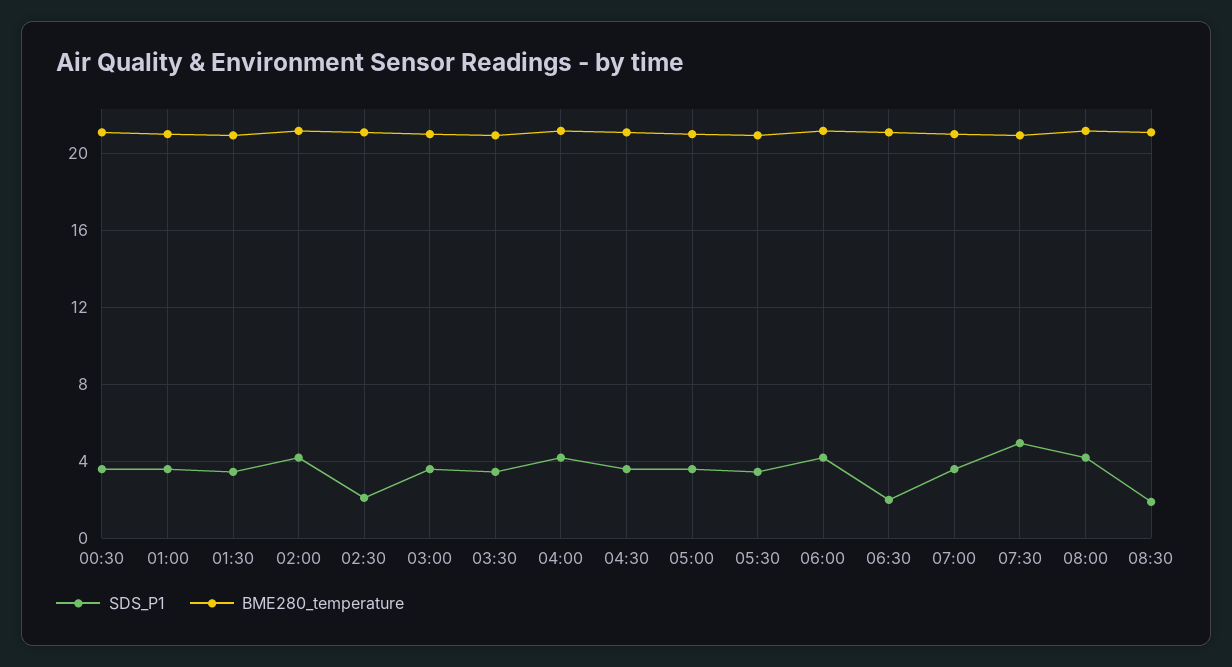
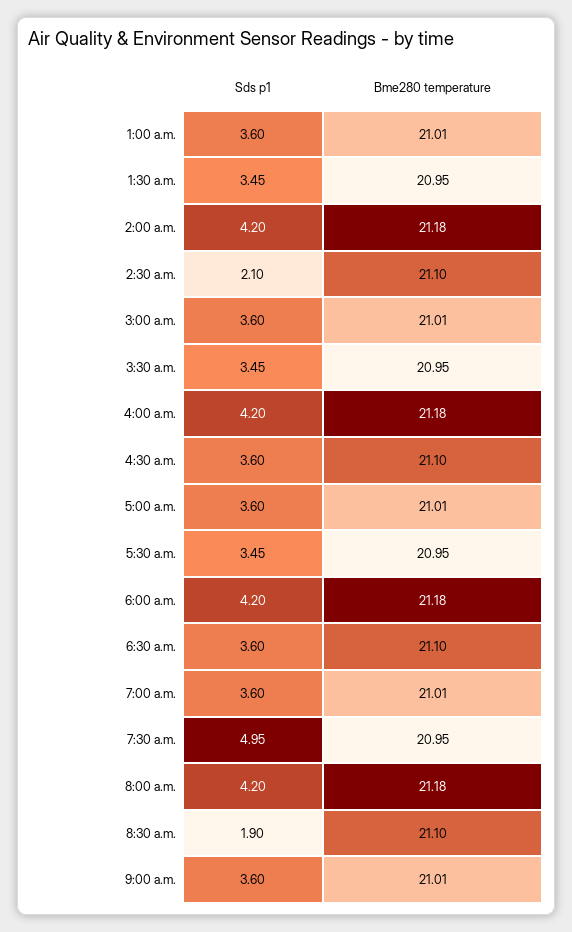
SDS_P1, 00:30: 3.5 -> none
BME280_temperature, 00:30: 21 -> none
SDS_P1, 06:30: 2 -> 3.6
SDS_P1, 9:00 a.m.: none -> 3.6
BME280_temperature, 9:00 a.m.: none -> 21.01

